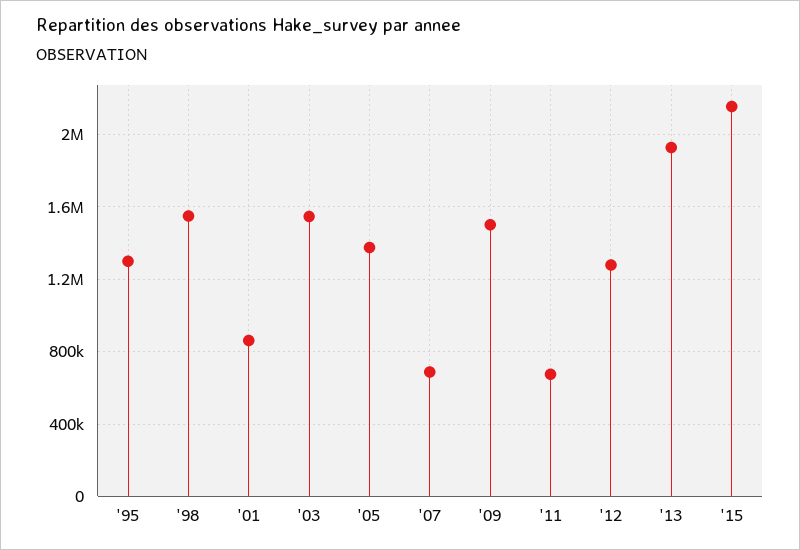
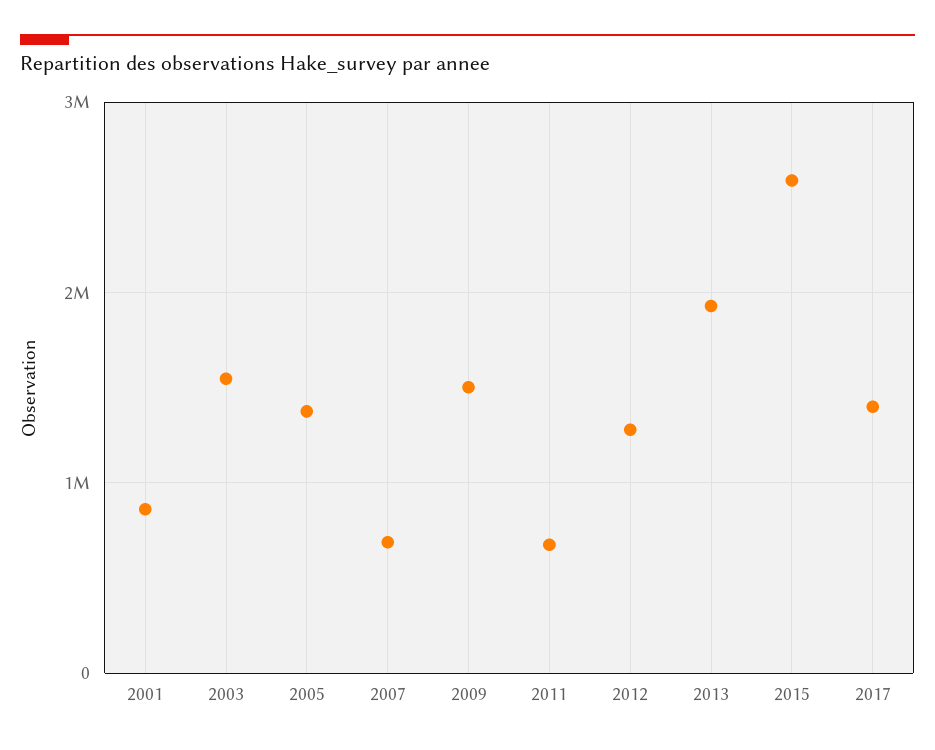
'95: 1300000 -> none
'98: 1550000 -> none
'15: 2150000 -> 2600000
2017: none -> 1400000

